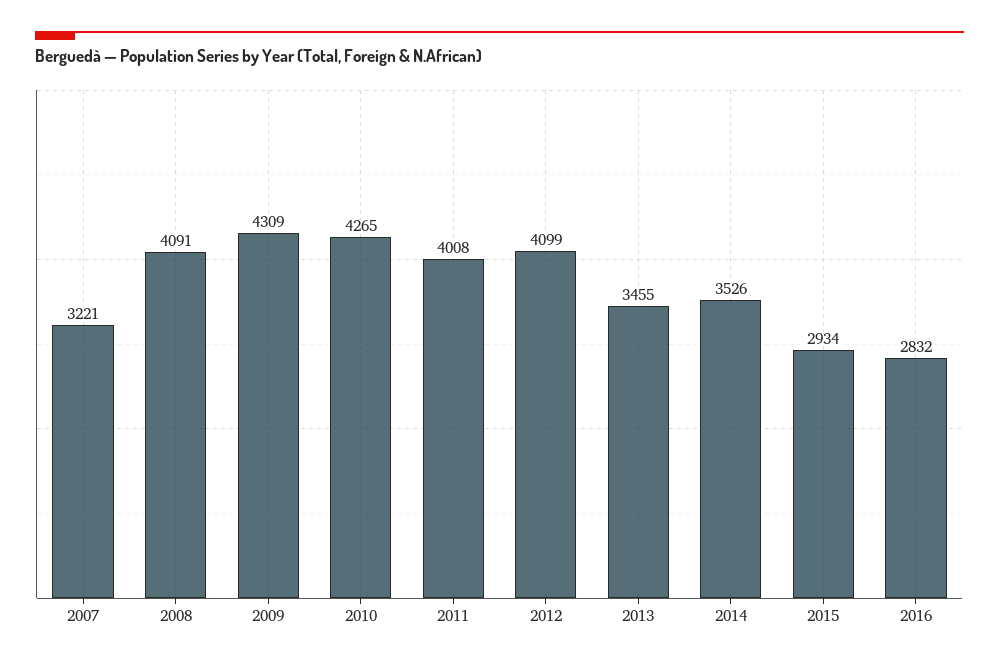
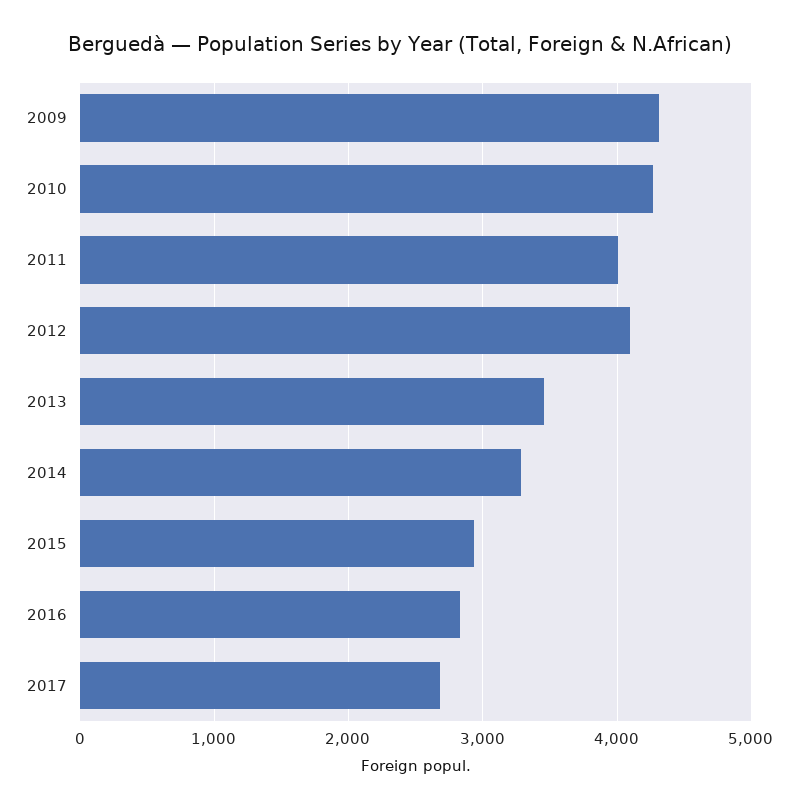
2007: 3221 -> none
2008: 4091 -> none
2014: 3526 -> 3300
2017: none -> 2700

